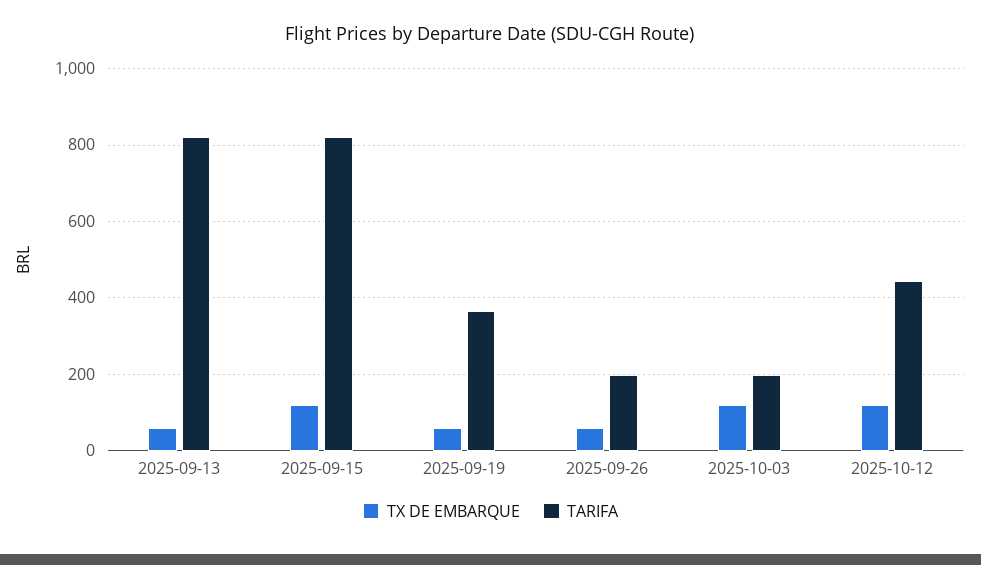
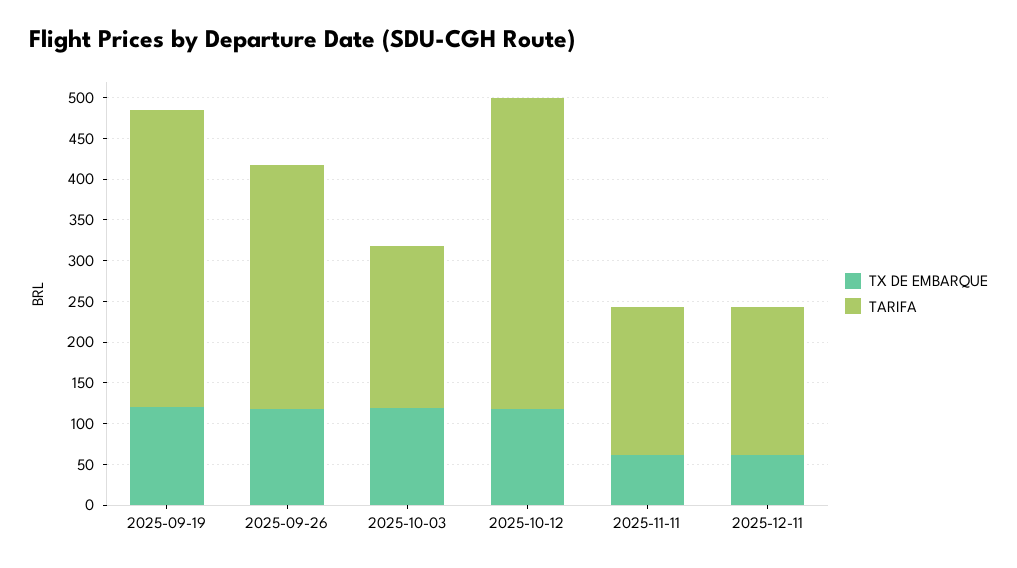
TX DE EMBARQUE, 2025-09-13: 60 -> none
TARIFA, 2025-09-13: 820 -> none
TX DE EMBARQUE, 2025-09-15: 120 -> none
TARIFA, 2025-09-15: 820 -> none
TX DE EMBARQUE, 2025-09-19: 60 -> 120
TX DE EMBARQUE, 2025-09-26: 60 -> 120
TARIFA, 2025-09-26: 200 -> 300
TARIFA, 2025-10-12: 440 -> 380
TX DE EMBARQUE, 2025-11-11: none -> 60
TARIFA, 2025-11-11: none -> 180
TX DE EMBARQUE, 2025-12-11: none -> 60
TARIFA, 2025-12-11: none -> 180

